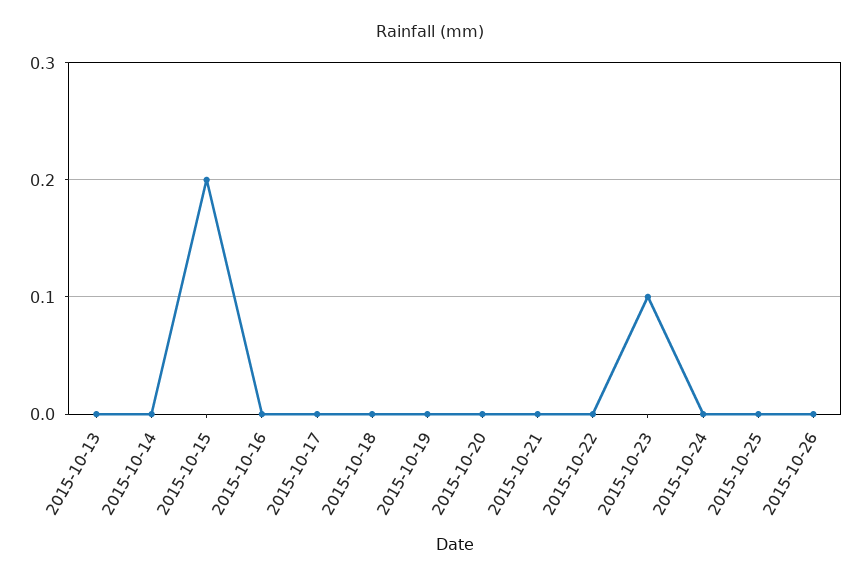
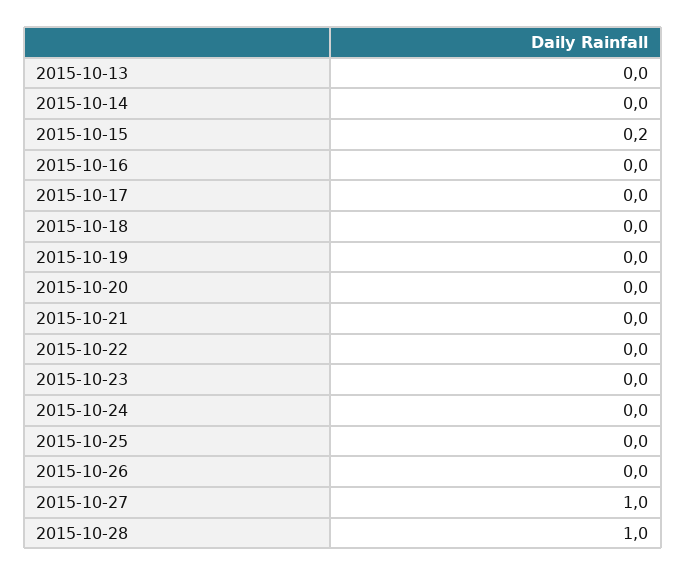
2015-10-23: 0.1 -> 0
2015-10-27: none -> 1
2015-10-28: none -> 1

